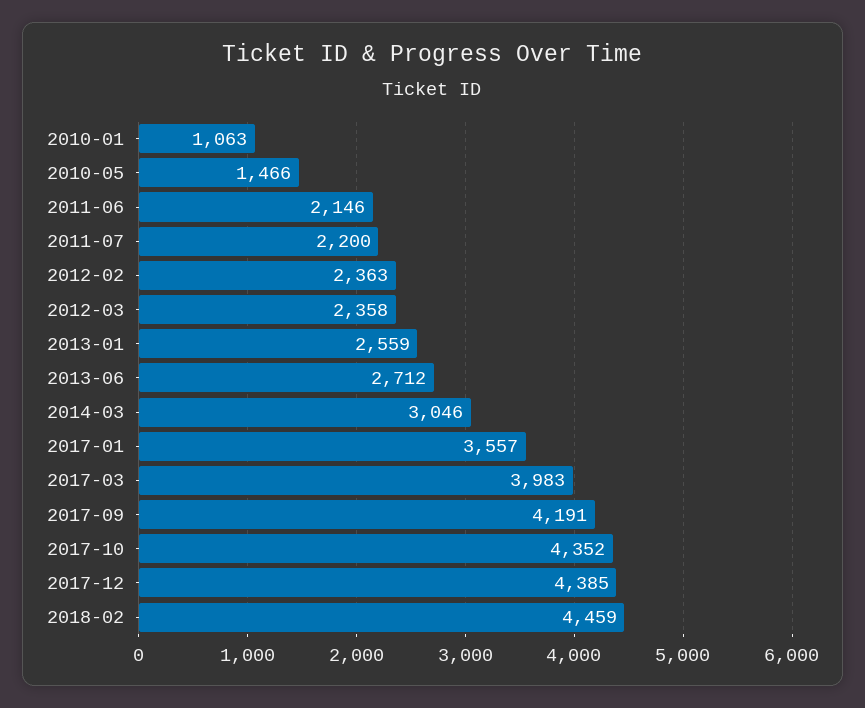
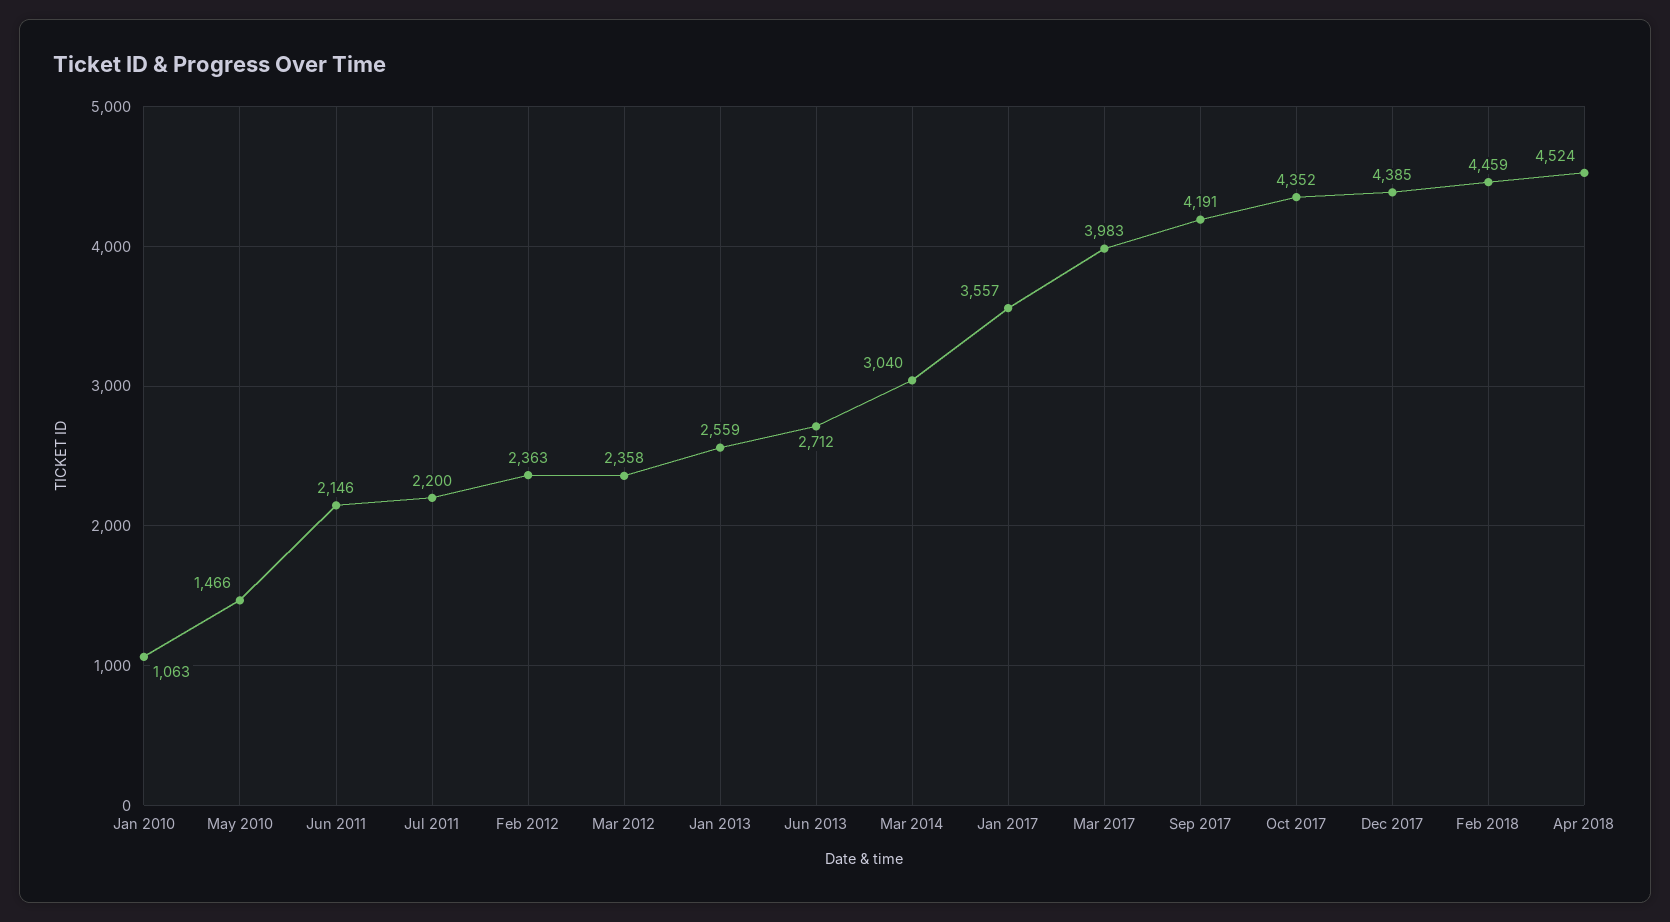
2014-03: 3046 -> 3040
Apr 2018: none -> 4524

